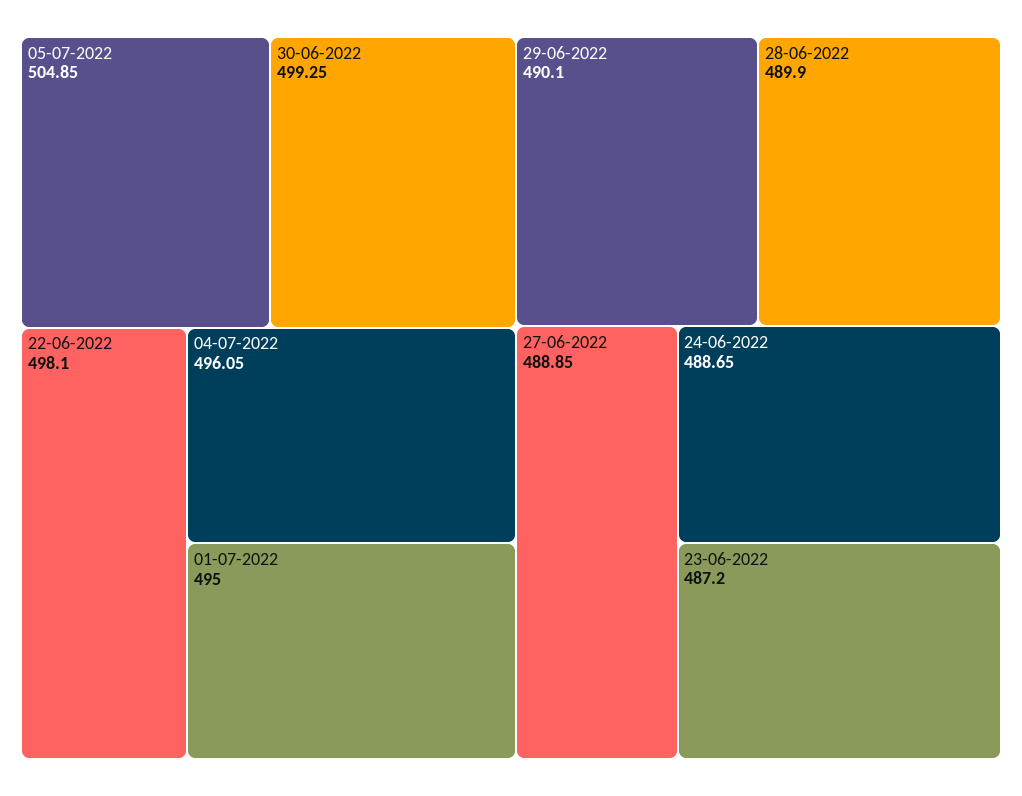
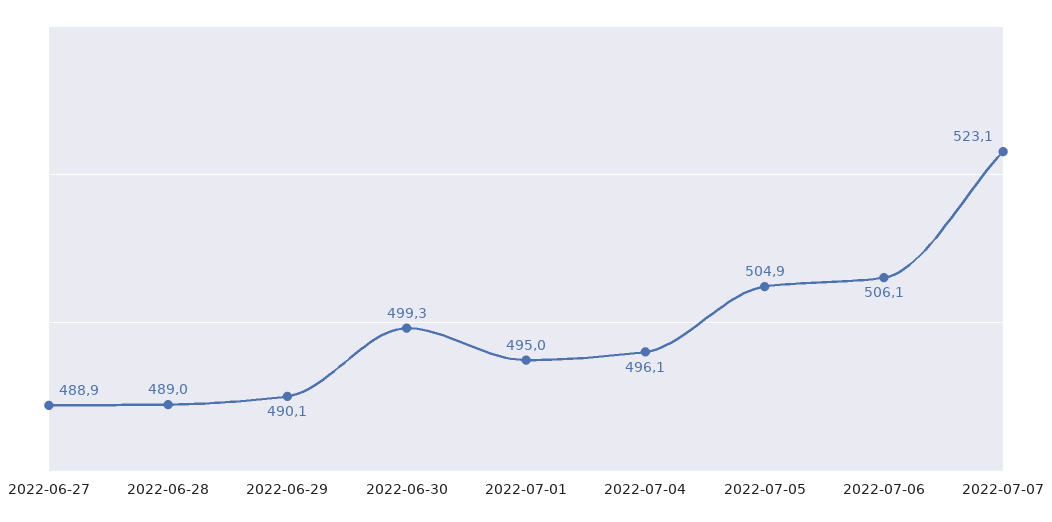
22-06-2022: 498.1 -> none
28-06-2022: 489.9 -> 489
24-06-2022: 488.65 -> none
23-06-2022: 487.2 -> none
2022-07-06: none -> 506.1
2022-07-07: none -> 523.1

